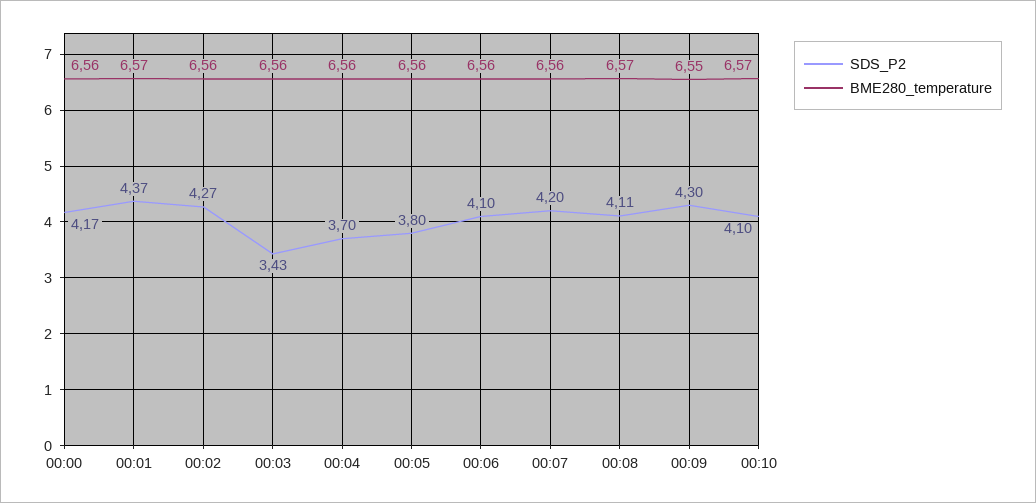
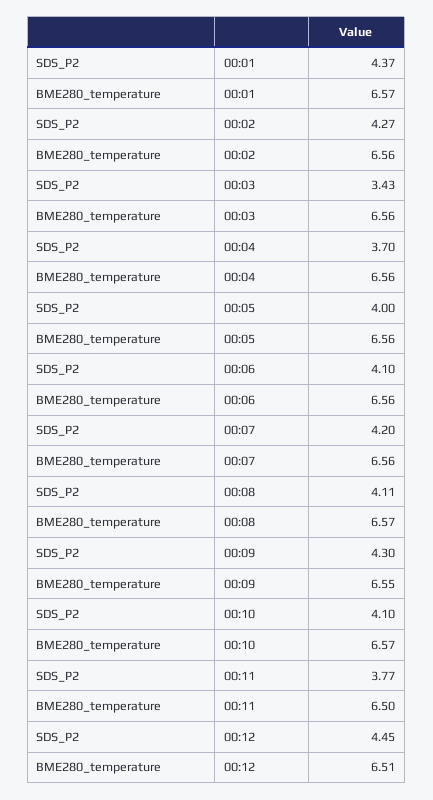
SDS_P2, 00:00: 4.17 -> none
BME280_temperature, 00:00: 6.56 -> none
SDS_P2, 00:05: 3.8 -> 4
SDS_P2, 00:11: none -> 3.77
BME280_temperature, 00:11: none -> 6.5
SDS_P2, 00:12: none -> 4.45
BME280_temperature, 00:12: none -> 6.51

